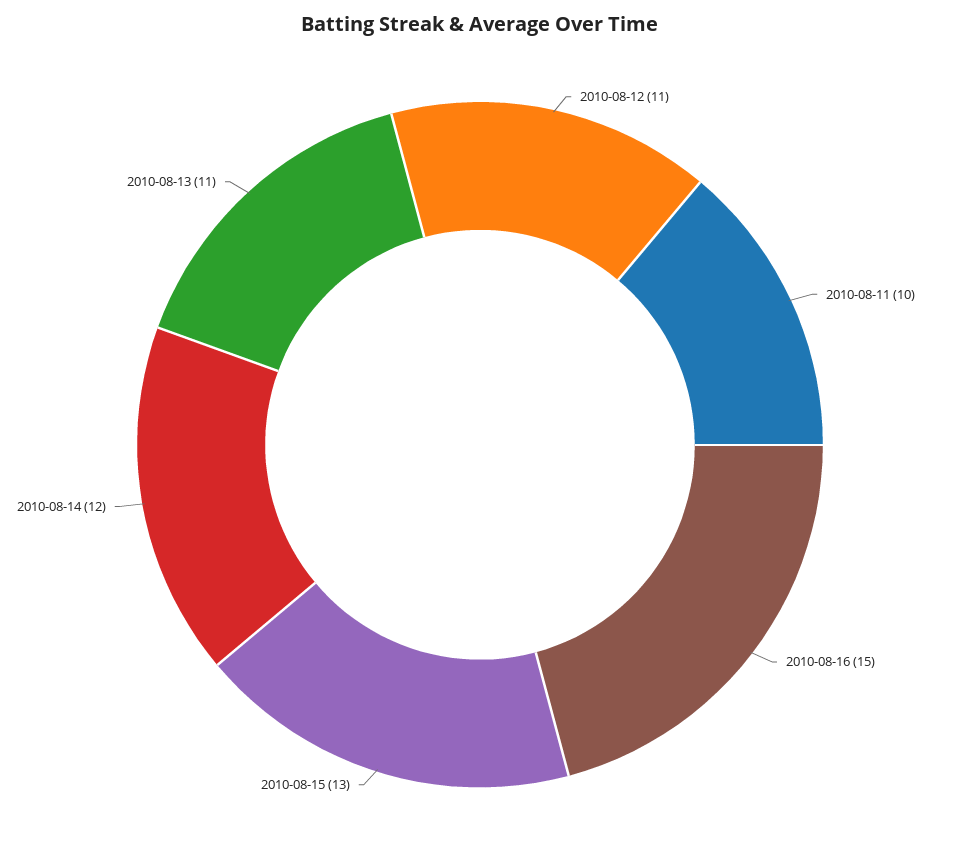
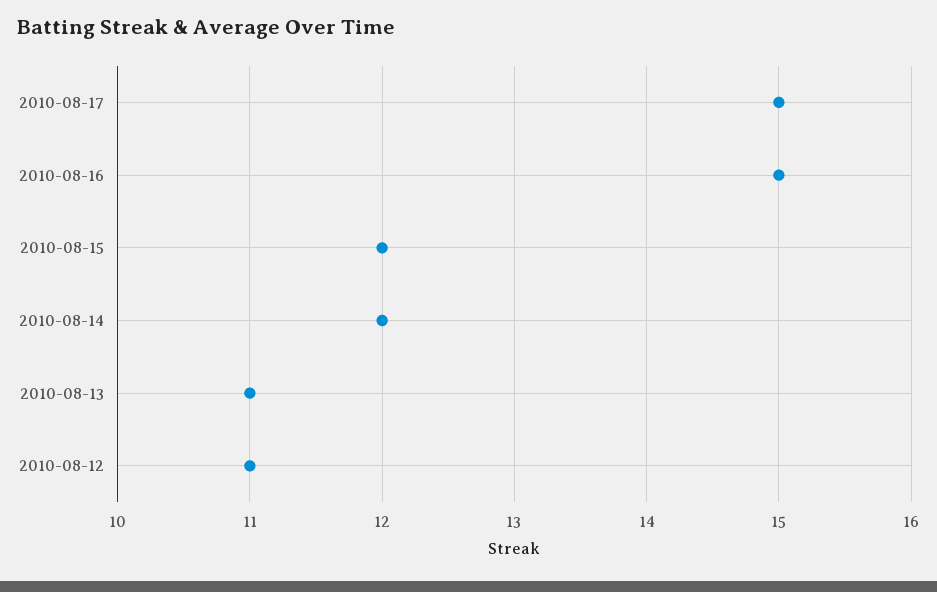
2010-08-11: 10 -> none
2010-08-15: 13 -> 12
2010-08-17: none -> 15

